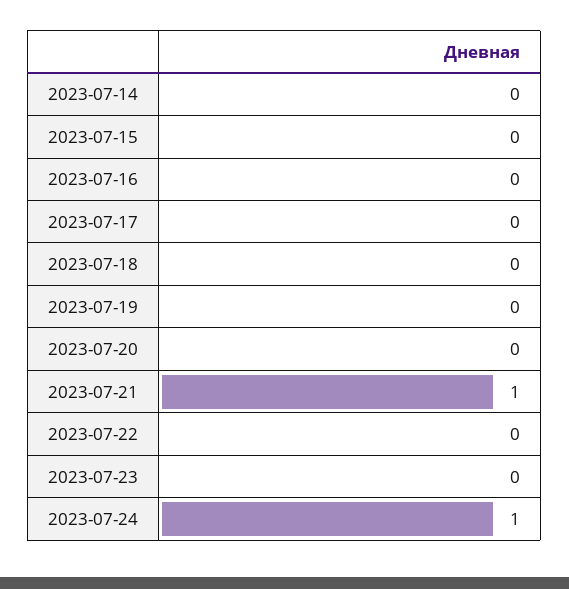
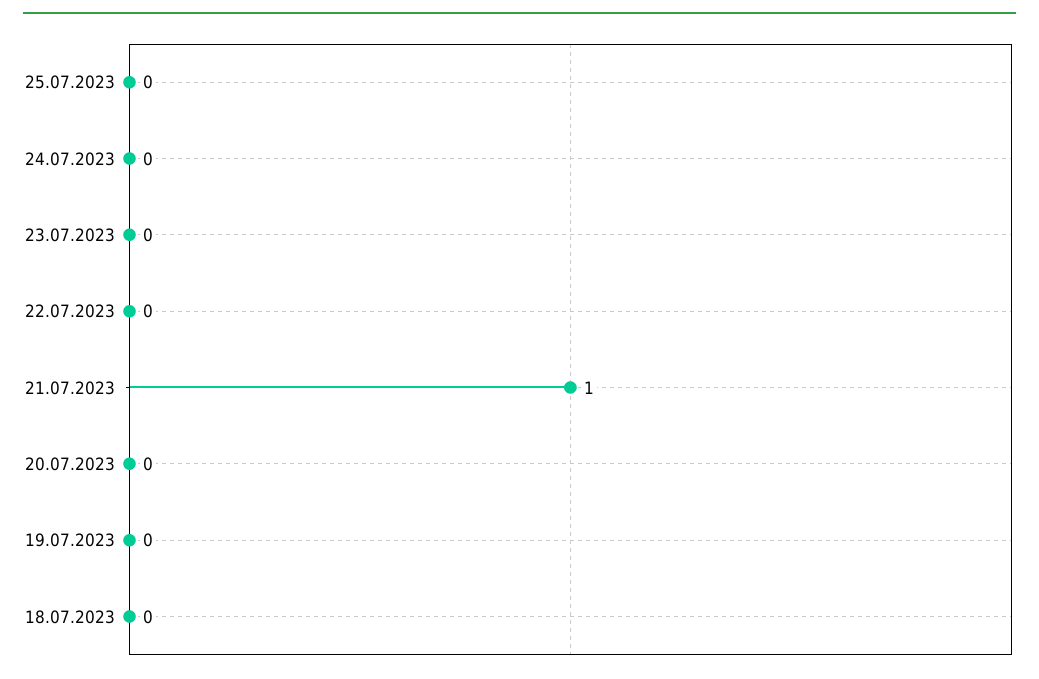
2023-07-14: 0 -> none
2023-07-15: 0 -> none
2023-07-16: 0 -> none
2023-07-17: 0 -> none
2023-07-24: 1 -> 0
25.07.2023: none -> 0

